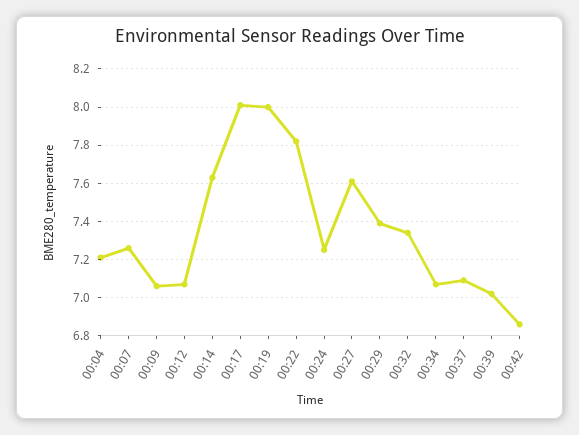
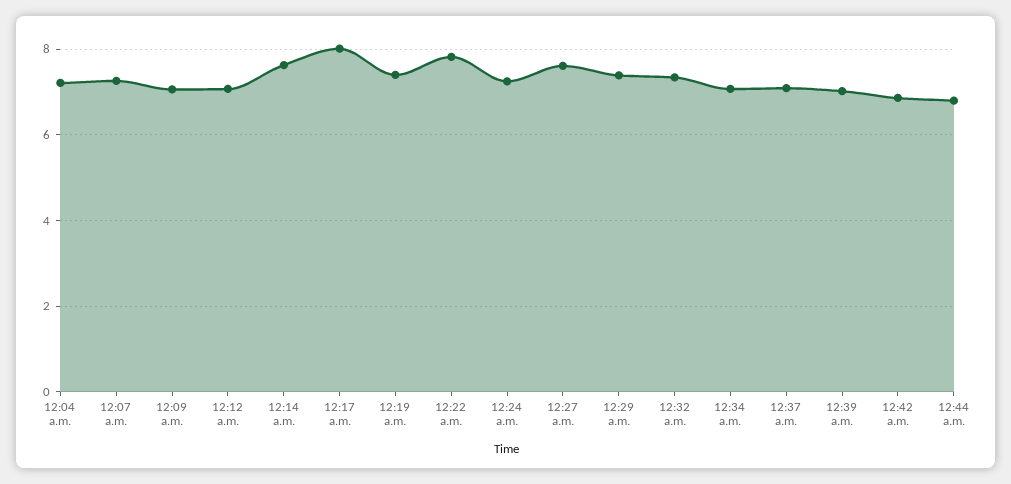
00:19: 8 -> 7.4
12:44 a.m.: none -> 6.8

